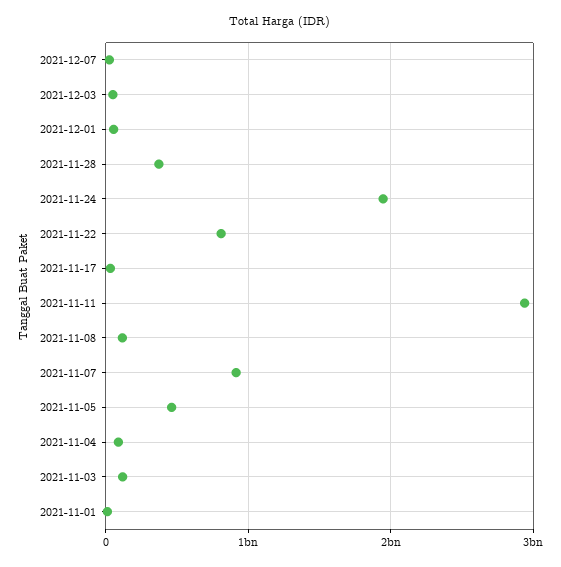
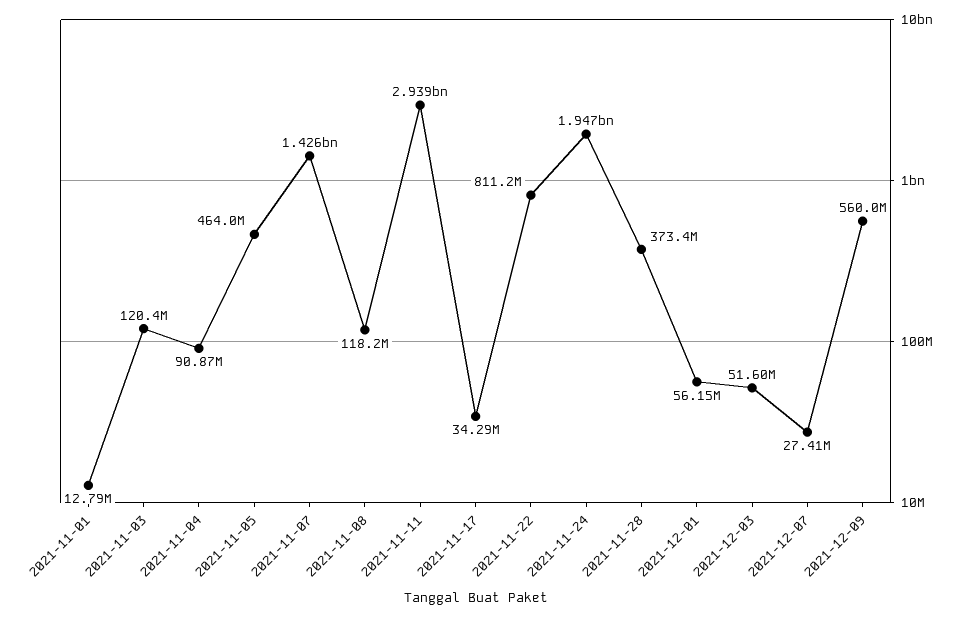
2021-11-07: 900000000 -> 1426000000
2021-12-09: none -> 560000000

